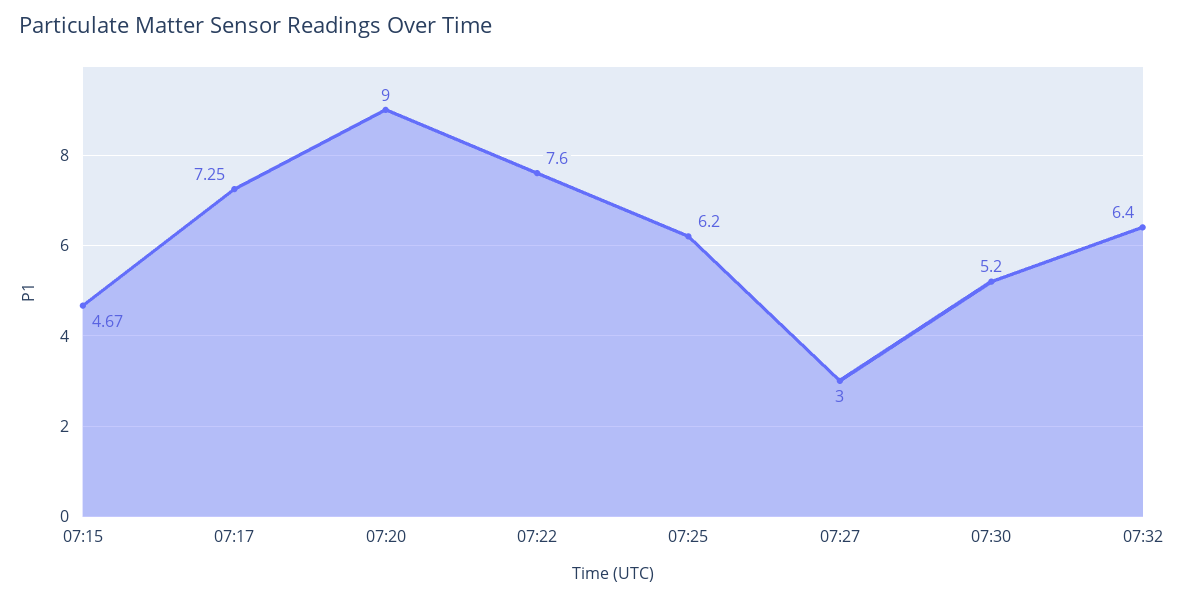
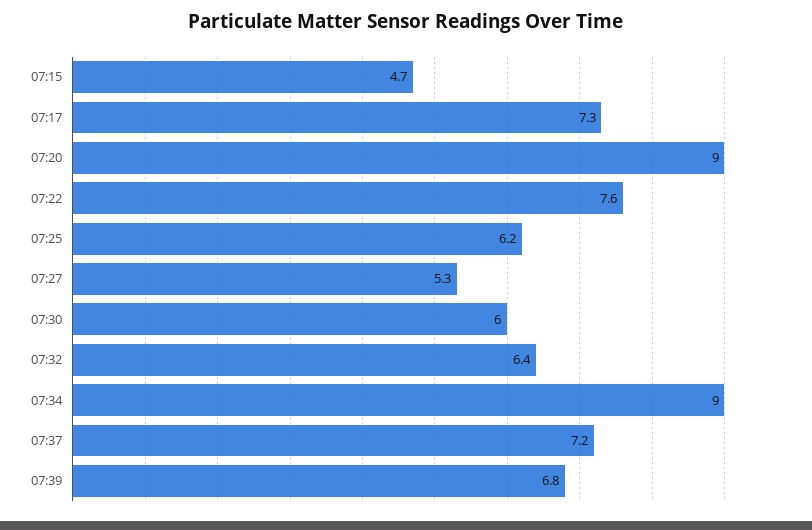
07:27: 3 -> 5.3
07:30: 5.2 -> 6
07:34: none -> 9
07:37: none -> 7.2
07:39: none -> 6.8

